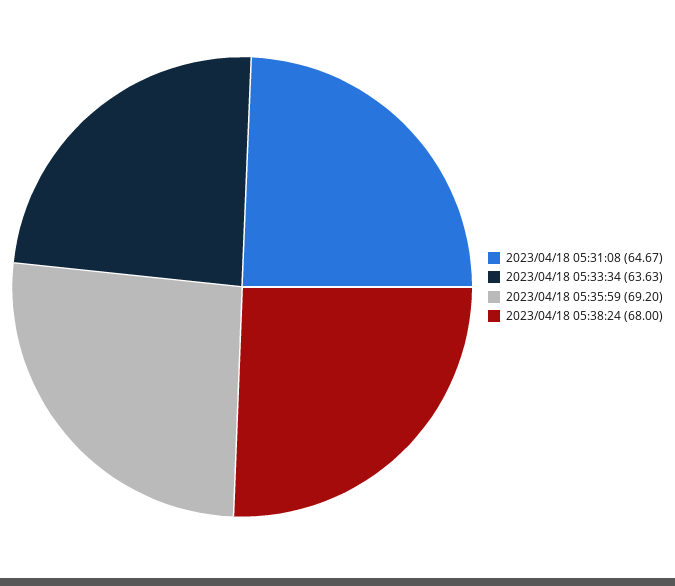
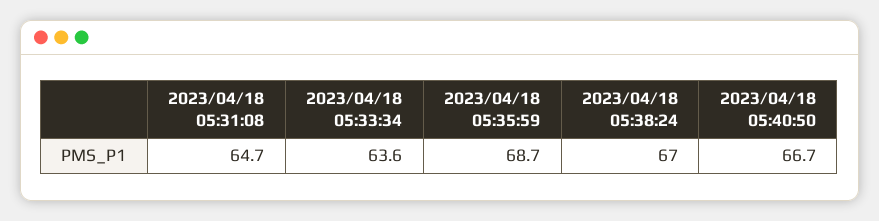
2023/04/18 05:35:59: 69.2 -> 68.7
2023/04/18 05:38:24: 68 -> 67
2023/04/18 05:40:50: none -> 66.7

